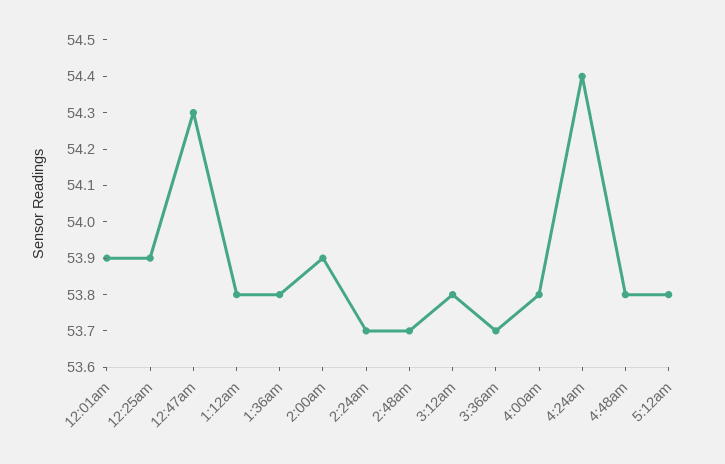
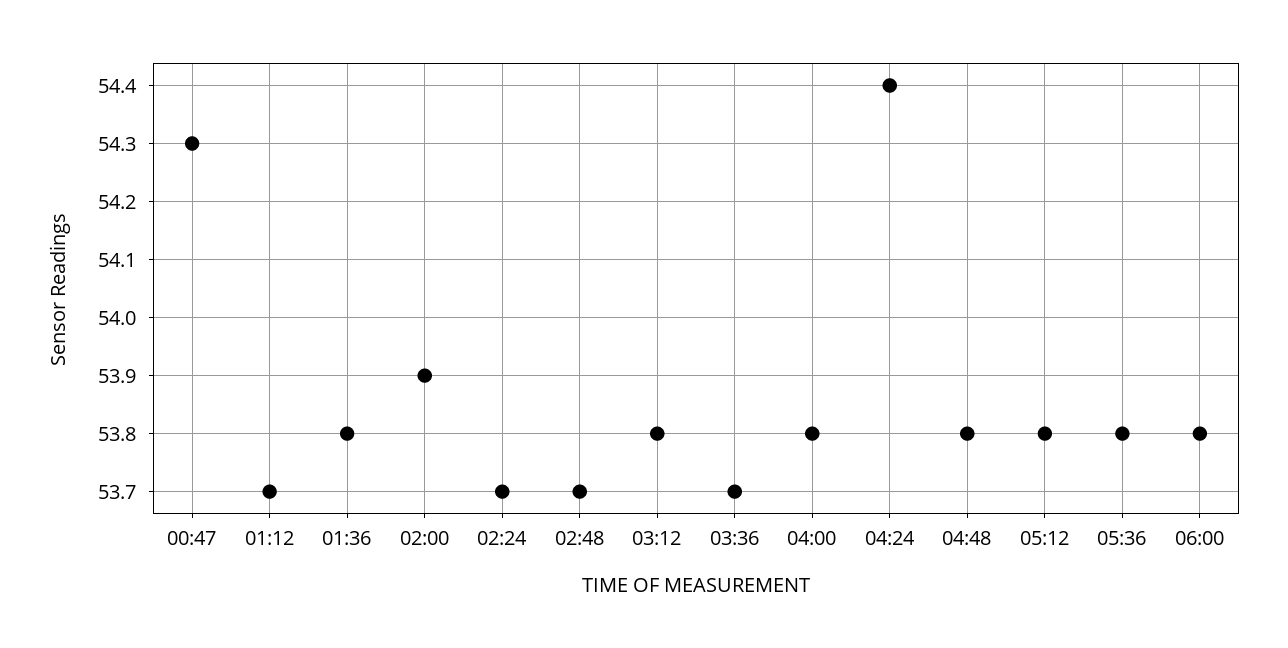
12:01am: 53.9 -> none
12:25am: 53.9 -> none
1:12am: 53.8 -> 53.7
05:36: none -> 53.8
06:00: none -> 53.8

